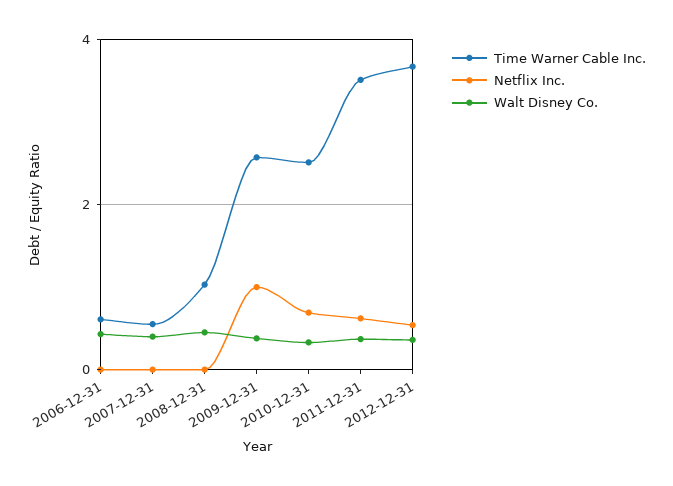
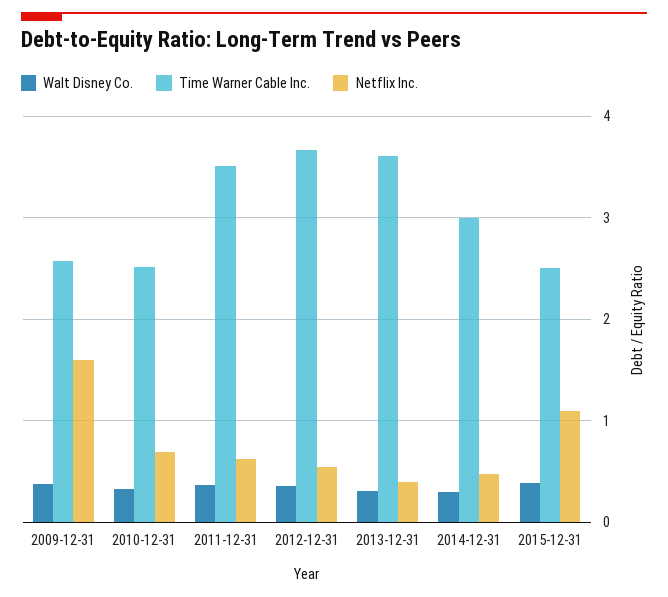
Time Warner Cable Inc., 2006-12-31: 0.6 -> none
Netflix Inc., 2006-12-31: 0 -> none
Walt Disney Co., 2006-12-31: 0.4 -> none
Time Warner Cable Inc., 2007-12-31: 0.6 -> none
Netflix Inc., 2007-12-31: 0 -> none
Walt Disney Co., 2007-12-31: 0.4 -> none
Time Warner Cable Inc., 2008-12-31: 1 -> none
Netflix Inc., 2008-12-31: 0 -> none
Walt Disney Co., 2008-12-31: 0.4 -> none
Netflix Inc., 2009-12-31: 1 -> 1.6
Walt Disney Co., 2013-12-31: none -> 0.3
Time Warner Cable Inc., 2013-12-31: none -> 3.6
Netflix Inc., 2013-12-31: none -> 0.4
Walt Disney Co., 2014-12-31: none -> 0.3
Time Warner Cable Inc., 2014-12-31: none -> 3
Netflix Inc., 2014-12-31: none -> 0.5
Walt Disney Co., 2015-12-31: none -> 0.4
Time Warner Cable Inc., 2015-12-31: none -> 2.5
Netflix Inc., 2015-12-31: none -> 1.1

